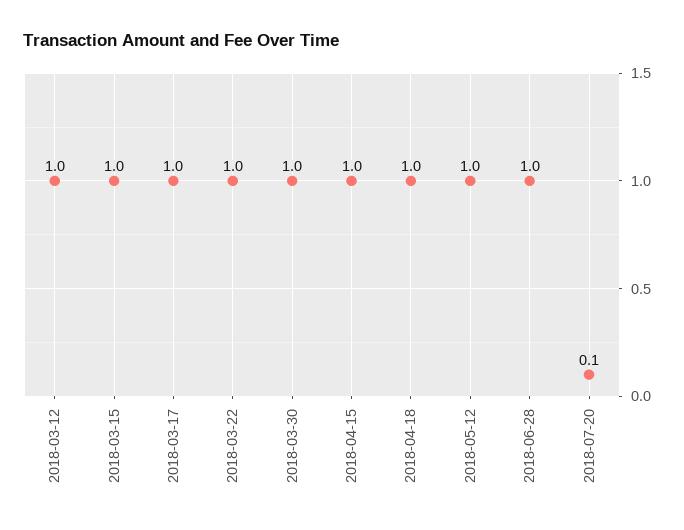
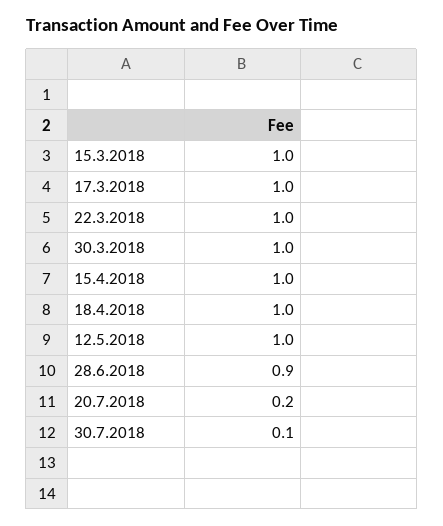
2018-03-12: 1 -> none
2018-06-28: 1 -> 0.9
2018-07-20: 0.1 -> 0.2
30.7.2018: none -> 0.1

